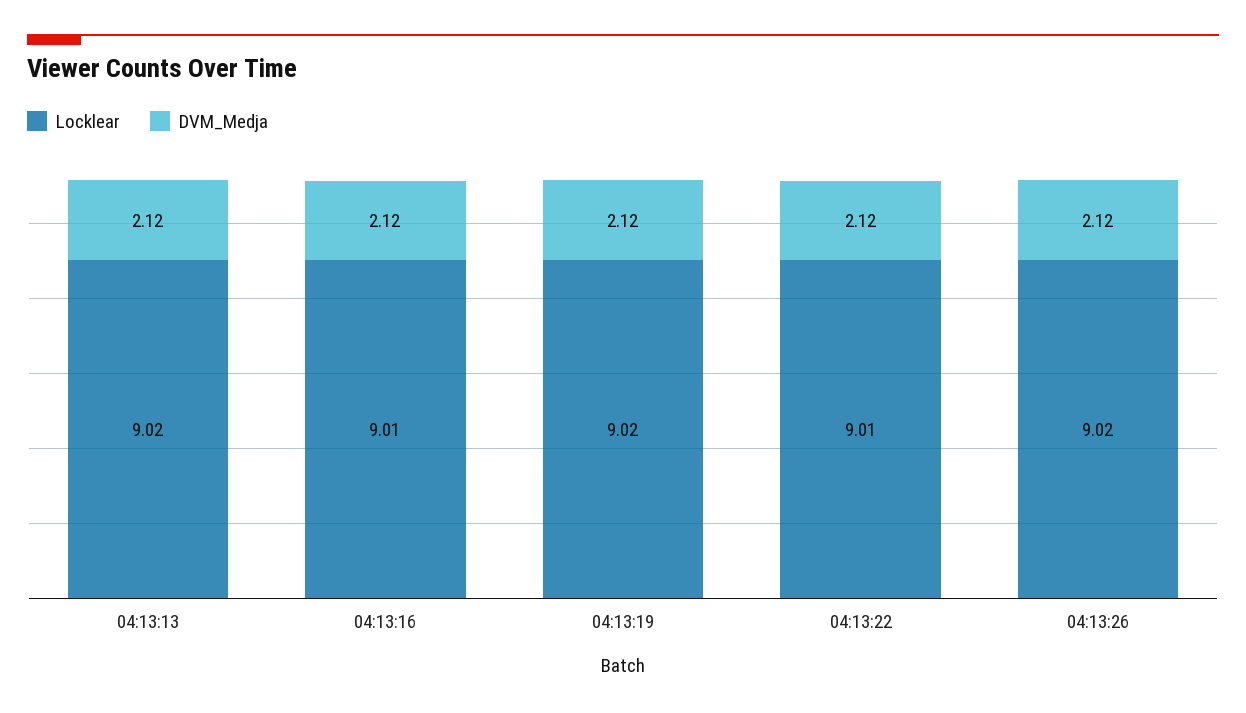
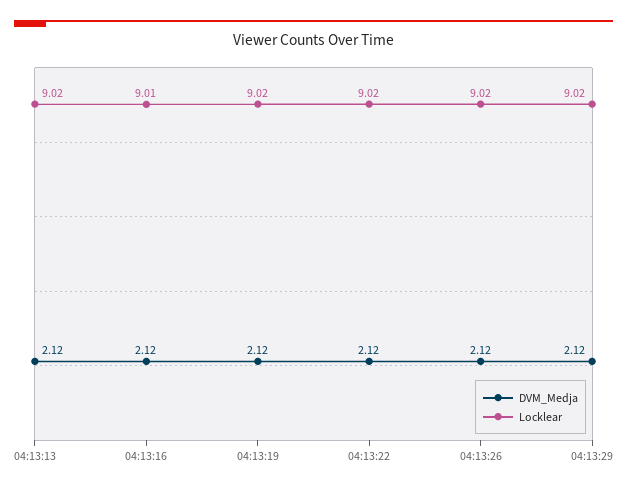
Locklear, 04:13:22: 9.01 -> 9.02
DVM_Medja, 04:13:29: none -> 2.12
Locklear, 04:13:29: none -> 9.02

